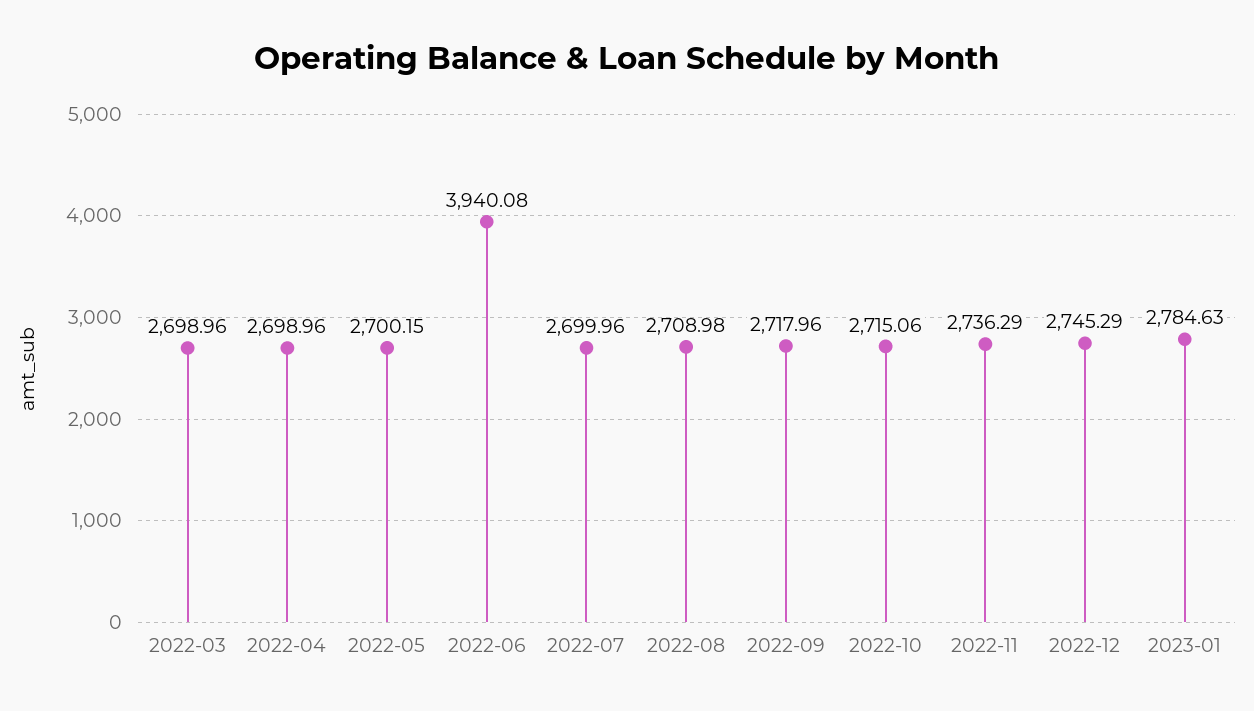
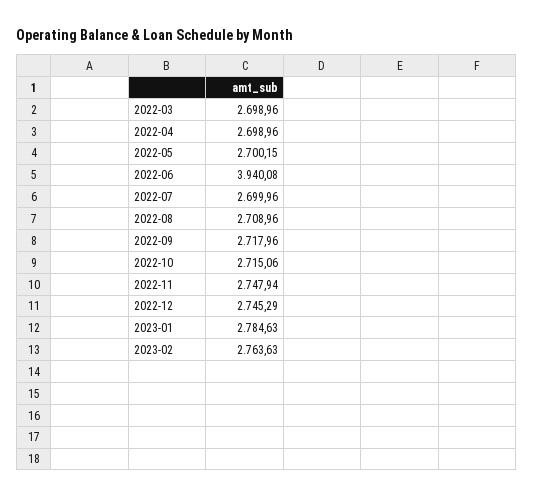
2022-08: 2708.98 -> 2708.96
2022-11: 2736.29 -> 2747.94
2023-02: none -> 2763.63

